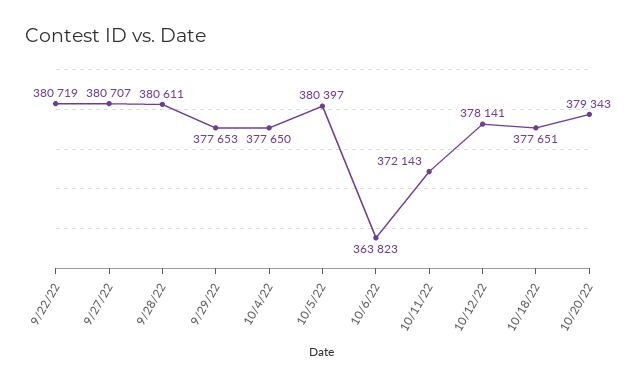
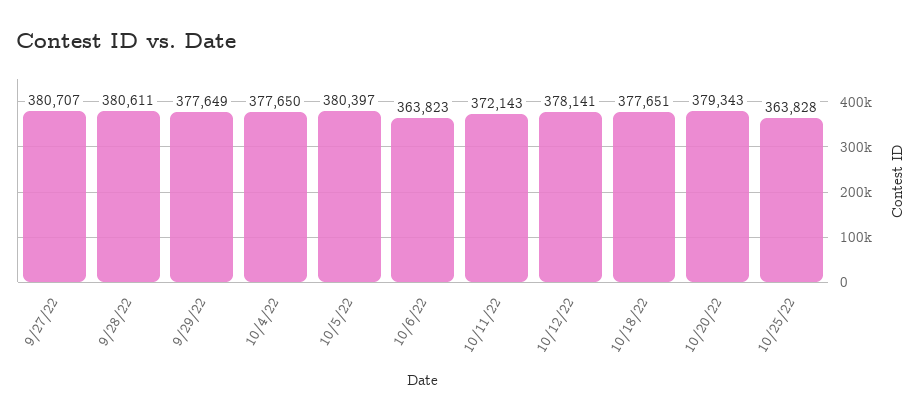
9/22/22: 380719 -> none
9/29/22: 377653 -> 377649
10/25/22: none -> 363828

